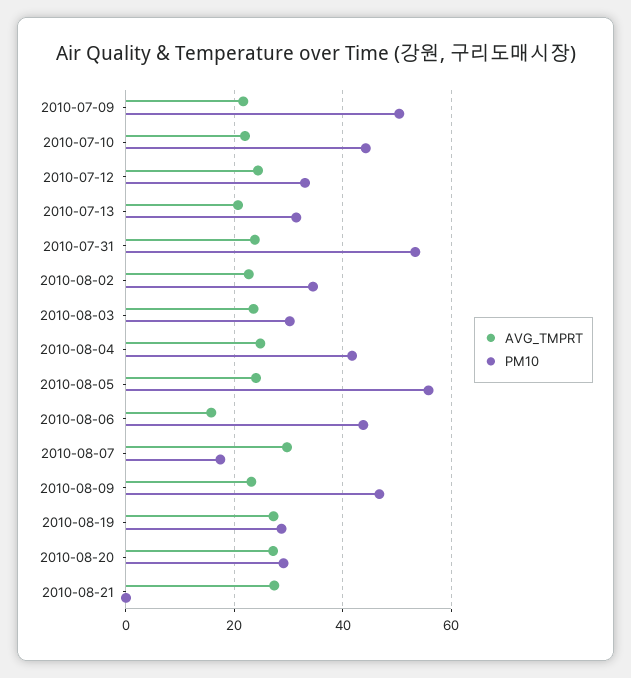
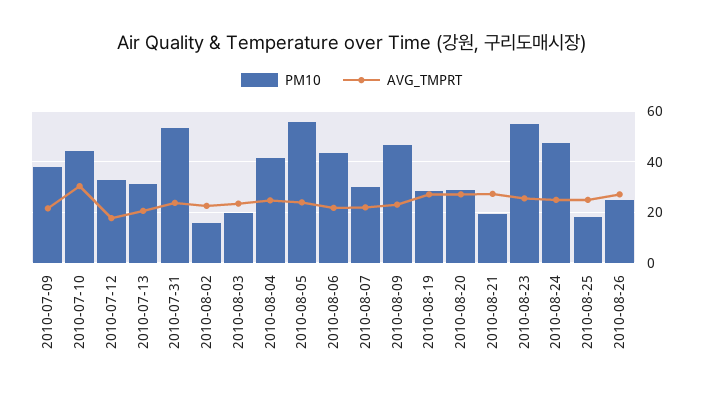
PM10, 2010-07-09: 50 -> 37.5
AVG_TMPRT, 2010-07-10: 22 -> 30
AVG_TMPRT, 2010-07-12: 24 -> 17.5
PM10, 2010-08-02: 34 -> 15
PM10, 2010-08-03: 30 -> 20
AVG_TMPRT, 2010-08-06: 16 -> 22.5
AVG_TMPRT, 2010-08-07: 30 -> 22.5
PM10, 2010-08-07: 18 -> 30
PM10, 2010-08-21: 0 -> 20
PM10, 2010-08-23: none -> 55
AVG_TMPRT, 2010-08-23: none -> 25
PM10, 2010-08-24: none -> 47.5
AVG_TMPRT, 2010-08-24: none -> 25
PM10, 2010-08-25: none -> 17.5
AVG_TMPRT, 2010-08-25: none -> 25
PM10, 2010-08-26: none -> 25
AVG_TMPRT, 2010-08-26: none -> 27.5

